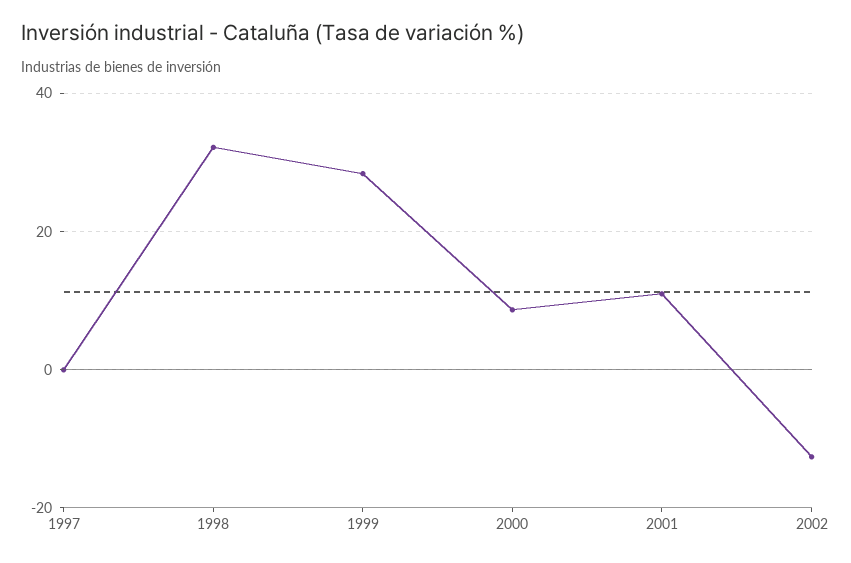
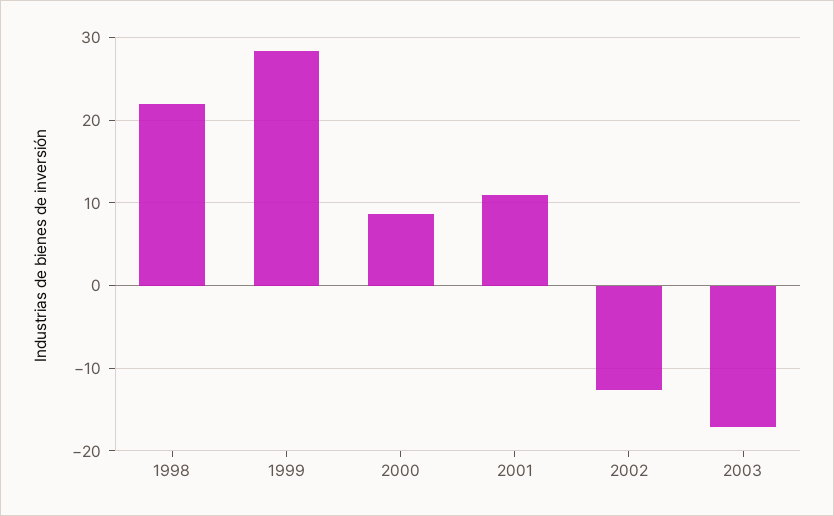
1997: 0 -> none
1998: 32 -> 22
2003: none -> -17

